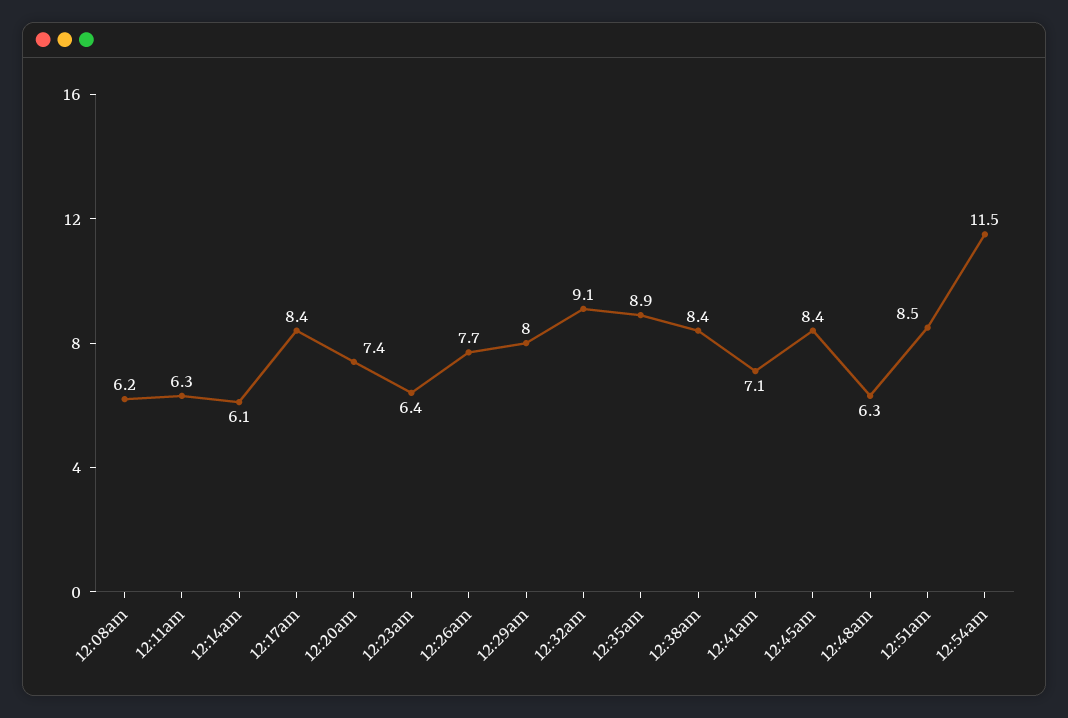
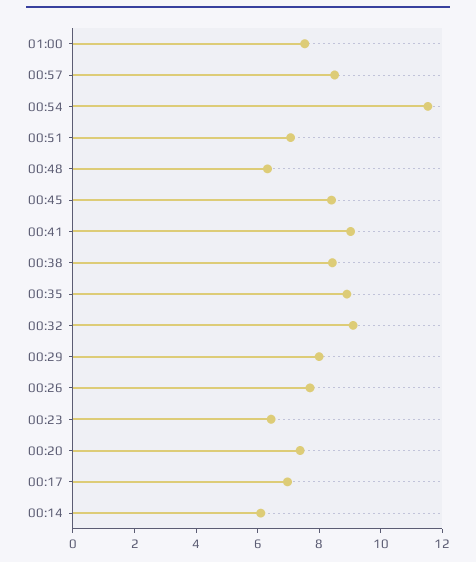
12:08am: 6.2 -> none
12:11am: 6.3 -> none
12:17am: 8.4 -> 7
12:41am: 7.1 -> 9
12:51am: 8.5 -> 7
01:00: none -> 7.5
00:57: none -> 8.5

